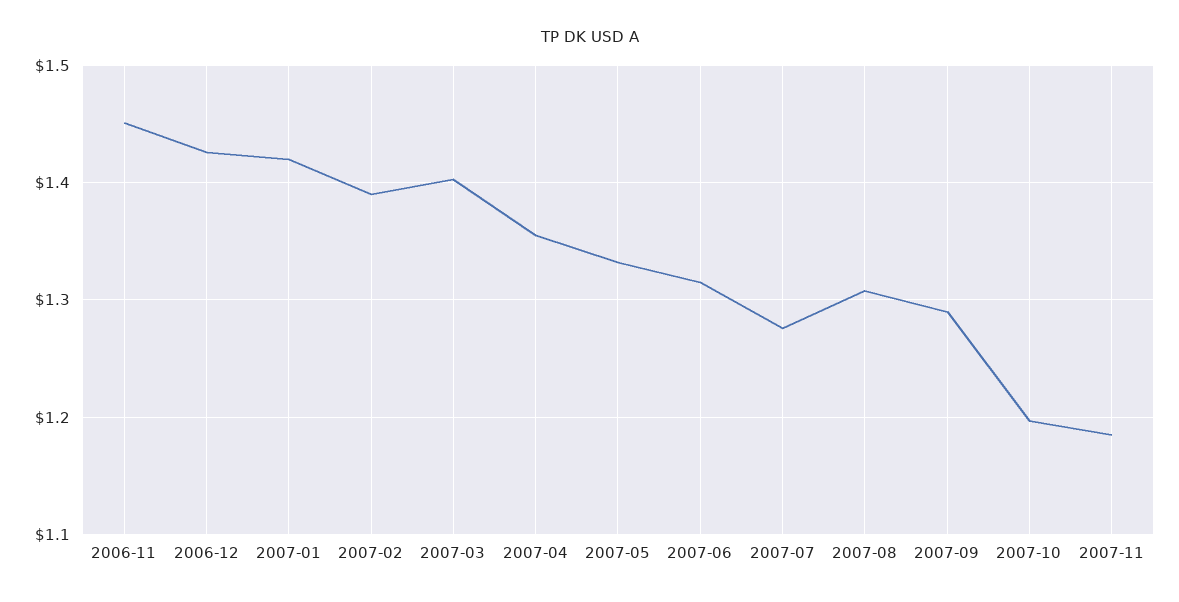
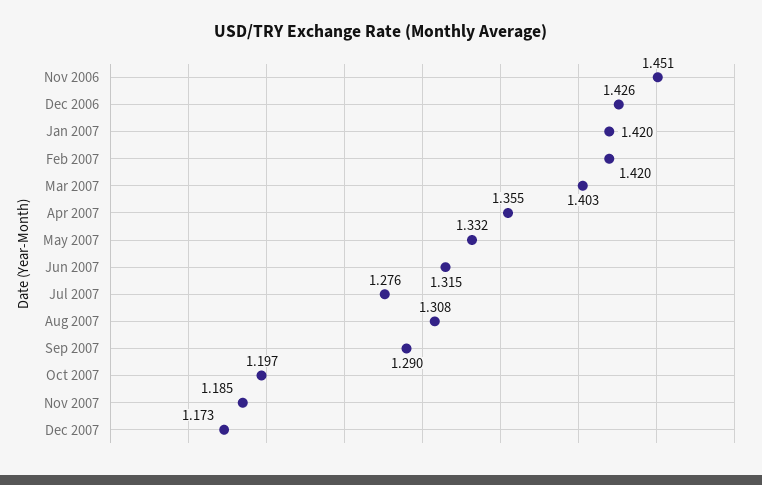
2007-02: 1.39 -> 1.42
Dec 2007: none -> 1.173

